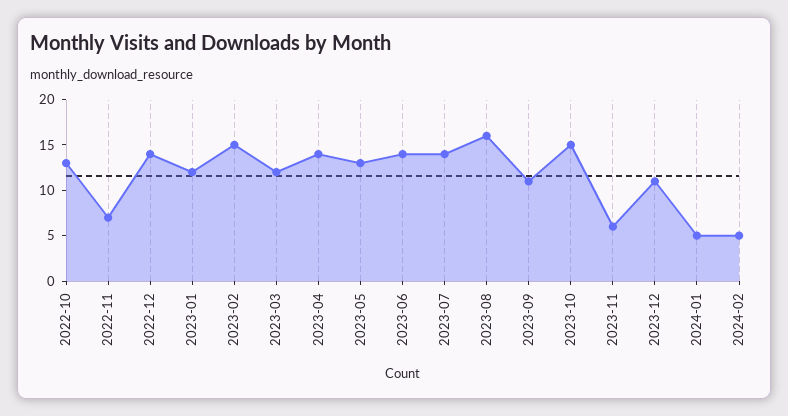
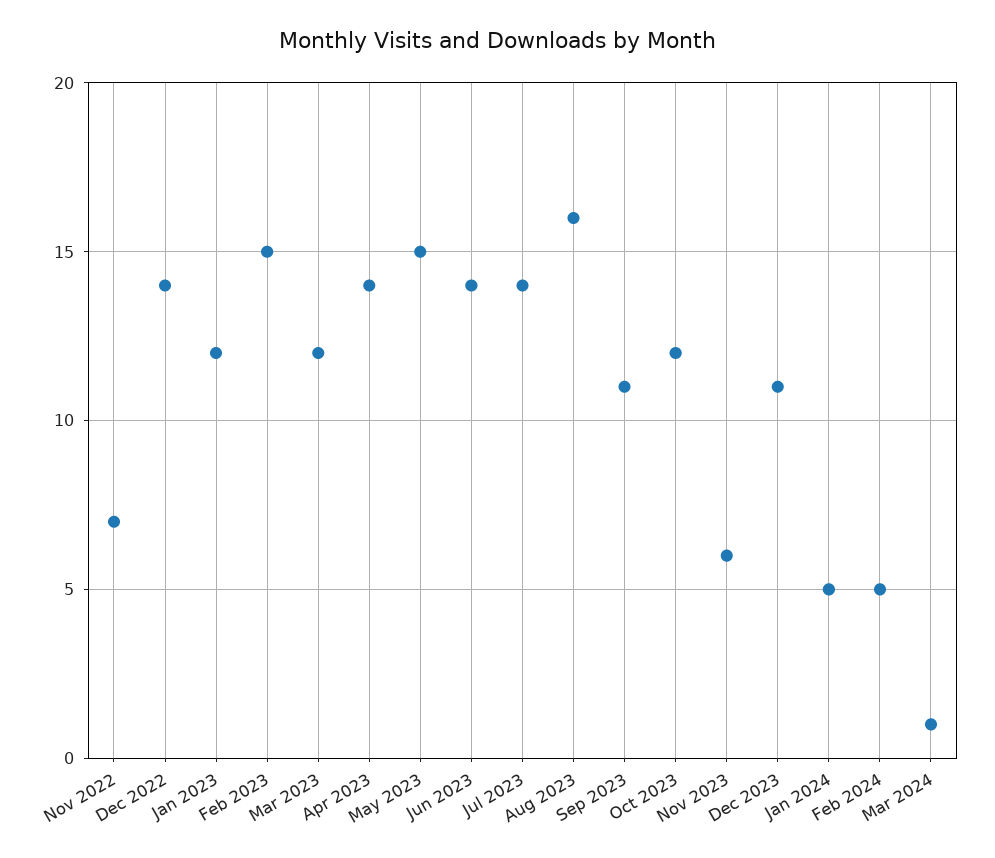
2022-10: 13 -> none
2023-05: 13 -> 15
2023-10: 15 -> 12
Mar 2024: none -> 1

